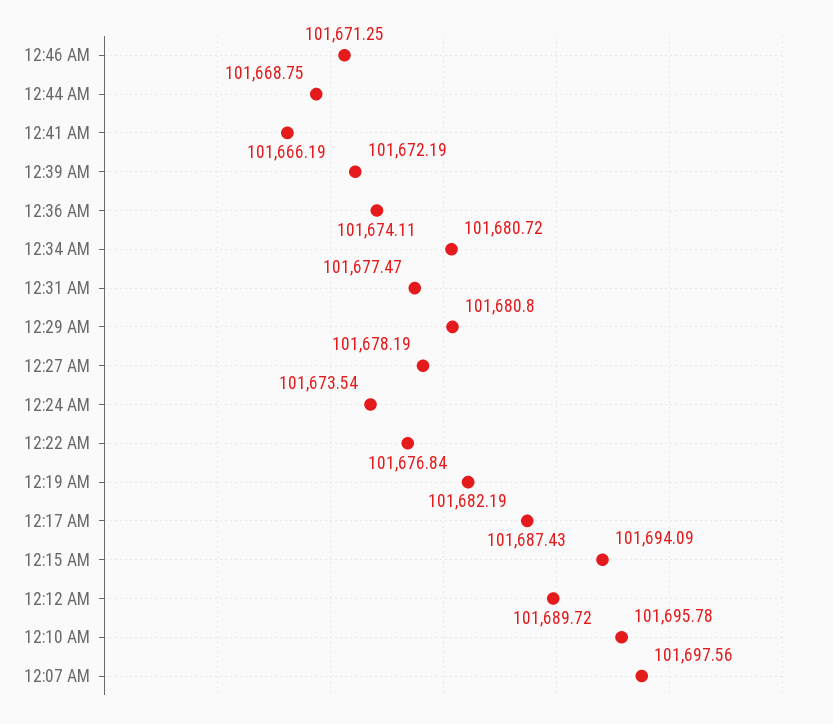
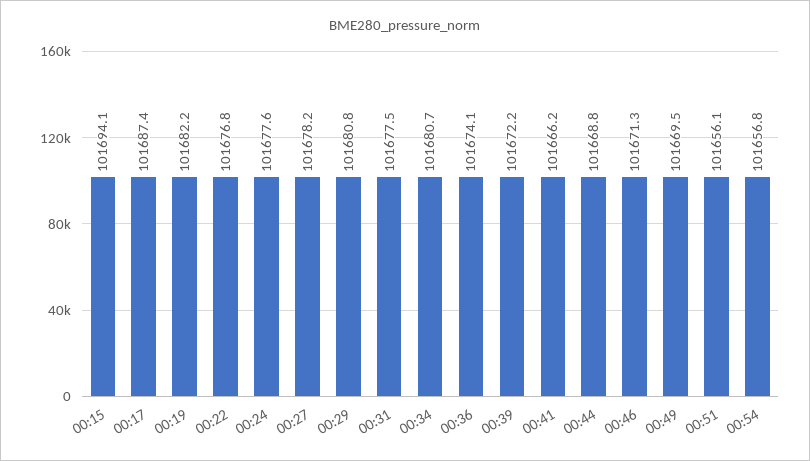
12:24 AM: 101673.54 -> 101677.6
12:12 AM: 101689.72 -> none
12:10 AM: 101695.78 -> none
12:07 AM: 101697.56 -> none
00:49: none -> 101669.5
00:51: none -> 101656.1
00:54: none -> 101656.8

